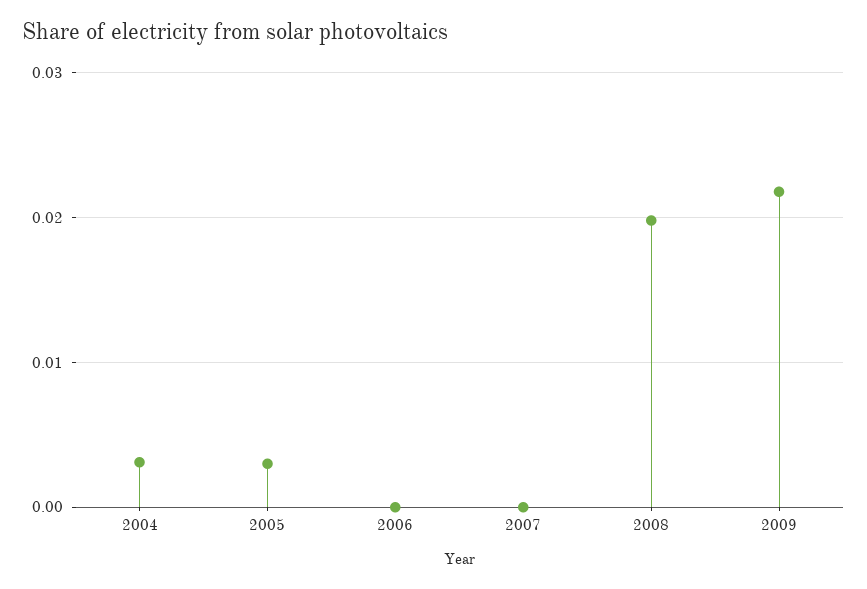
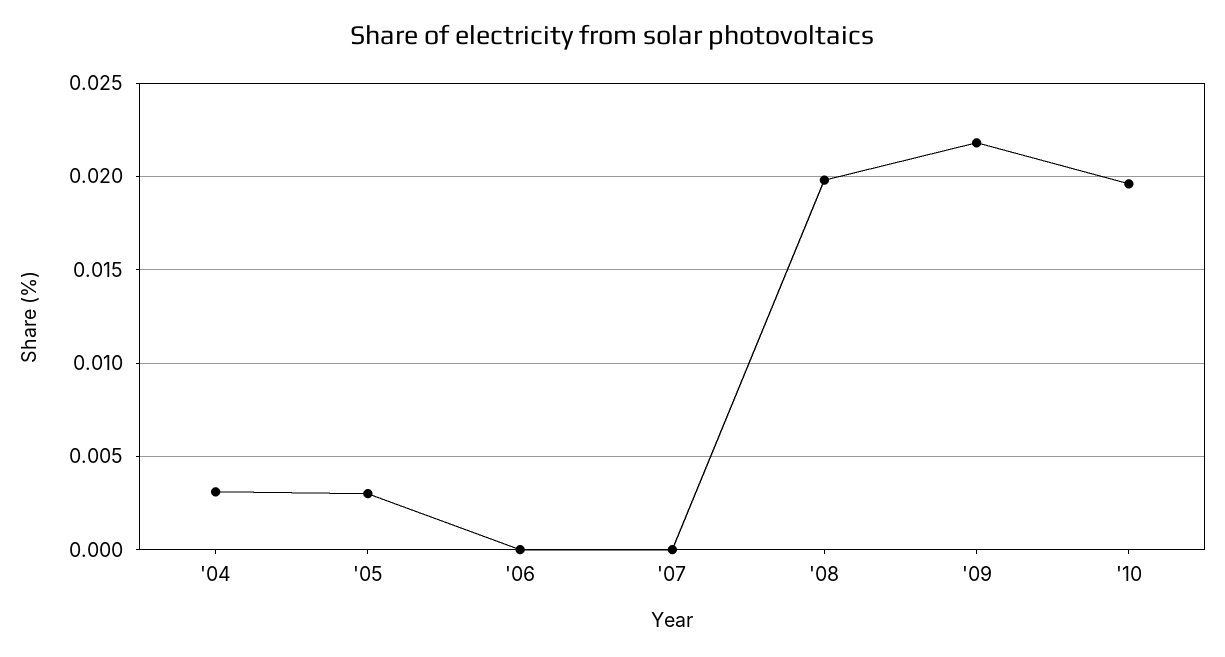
'10: none -> 0.0195

